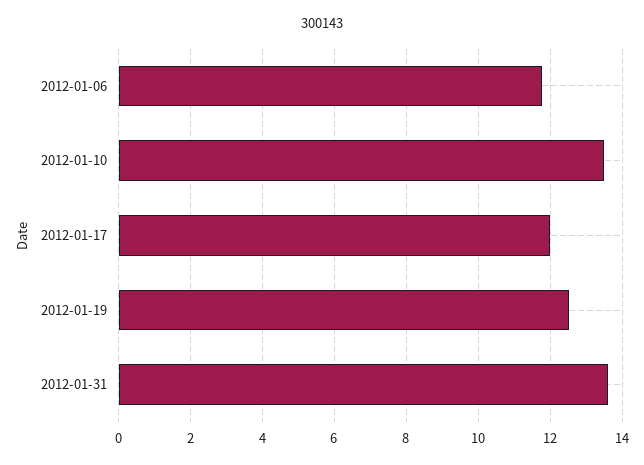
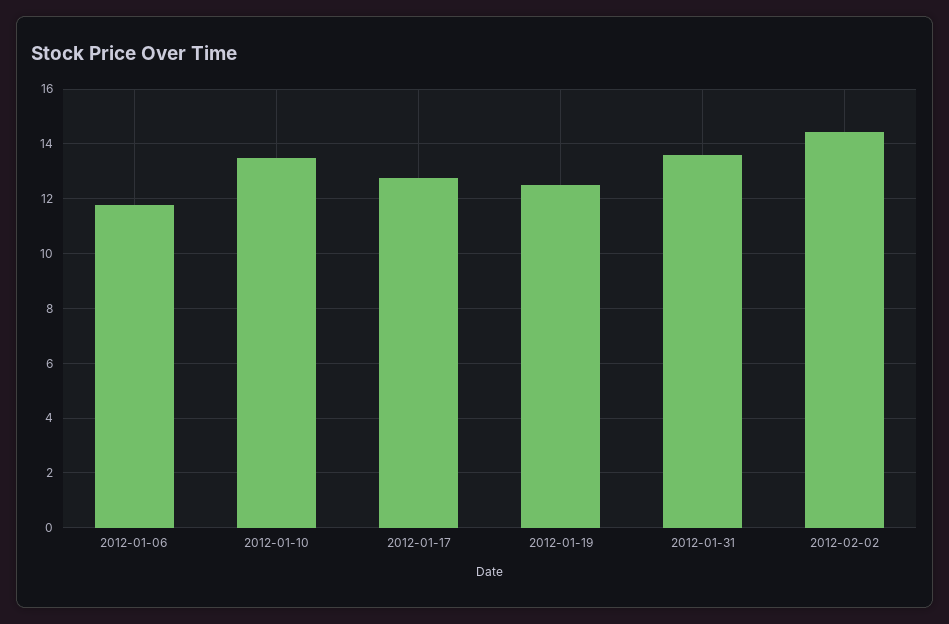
2012-01-17: 12 -> 12.75
2012-02-02: none -> 14.5

